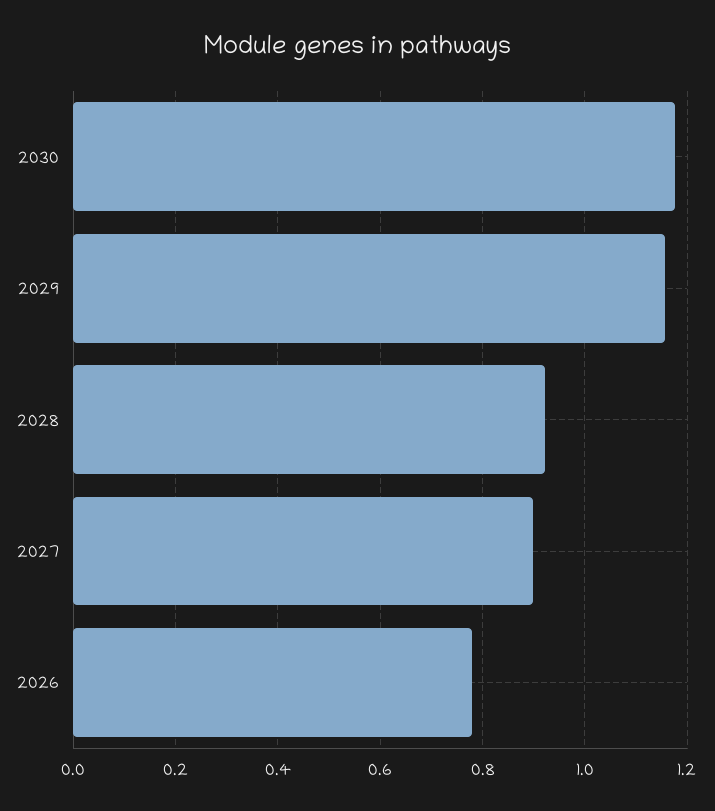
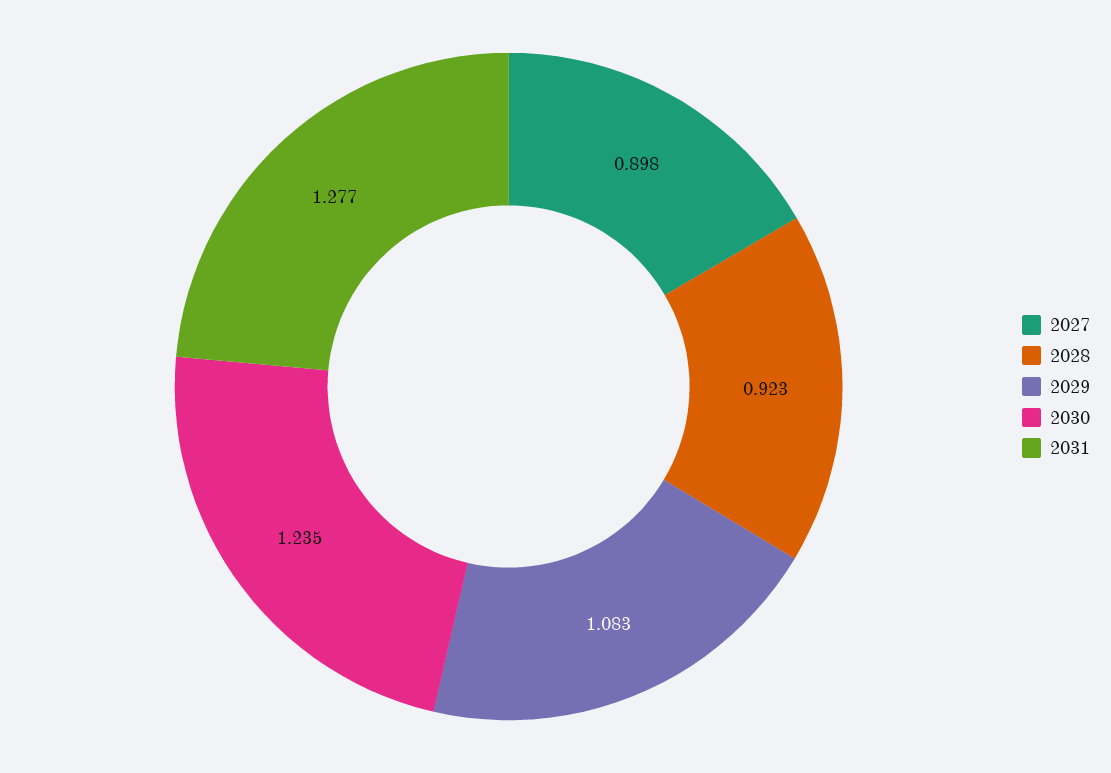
2030: 1.18 -> 1.235
2029: 1.16 -> 1.083
2026: 0.78 -> none
2031: none -> 1.277

